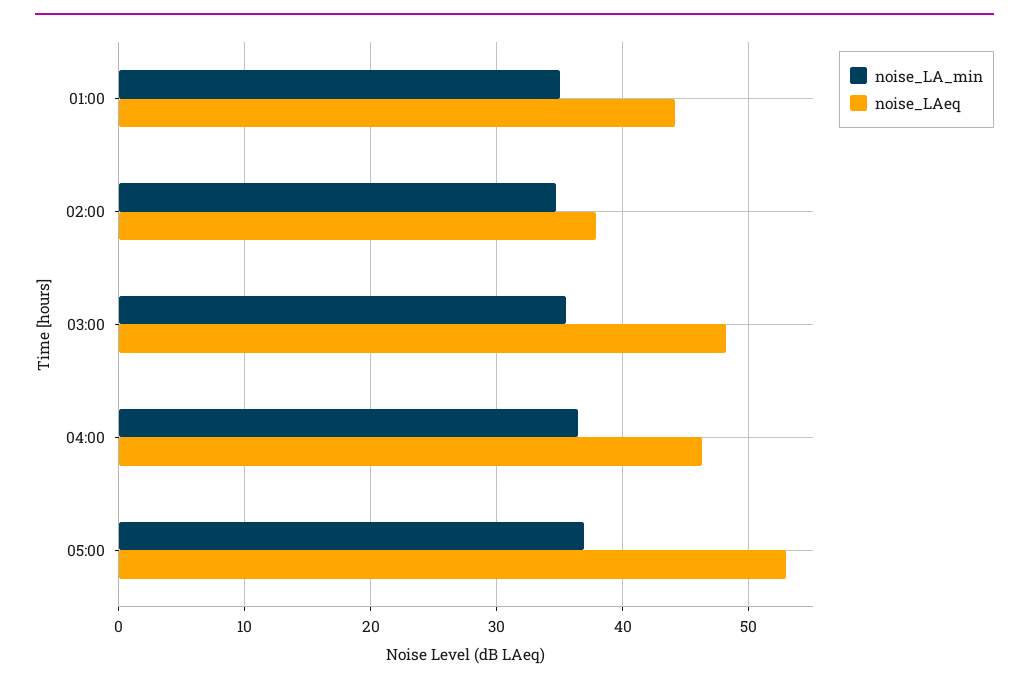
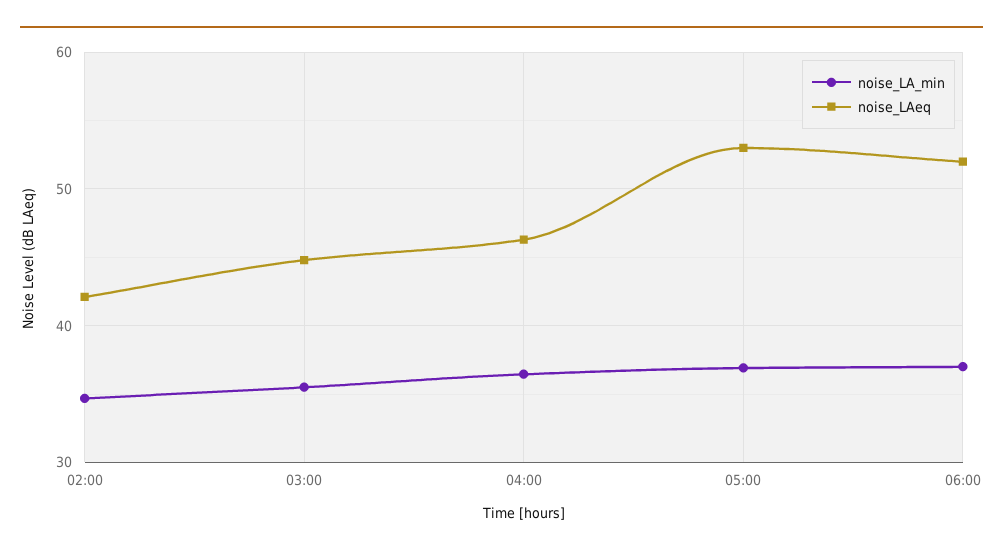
noise_LA_min, 01:00: 35 -> none
noise_LAeq, 01:00: 44 -> none
noise_LAeq, 02:00: 38 -> 42
noise_LAeq, 03:00: 48 -> 45
noise_LA_min, 06:00: none -> 37
noise_LAeq, 06:00: none -> 52

